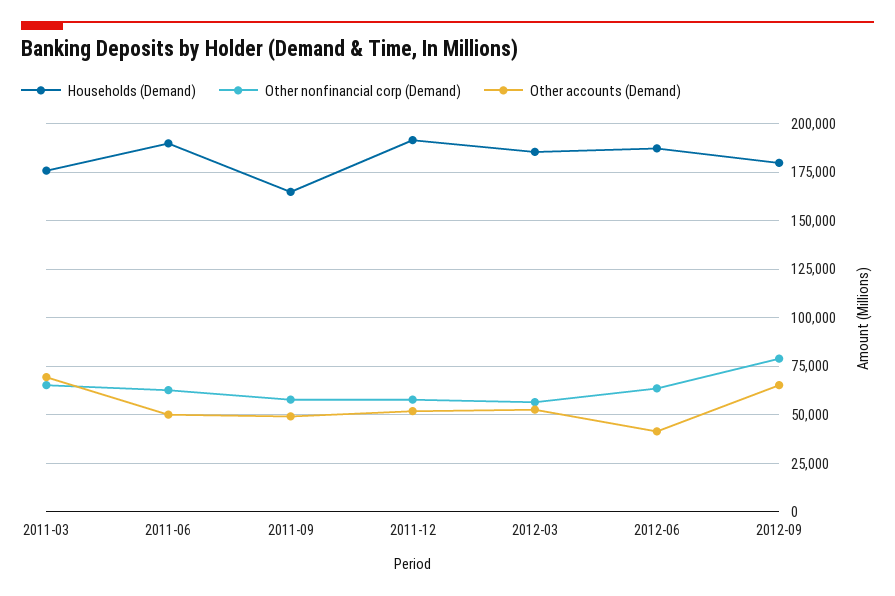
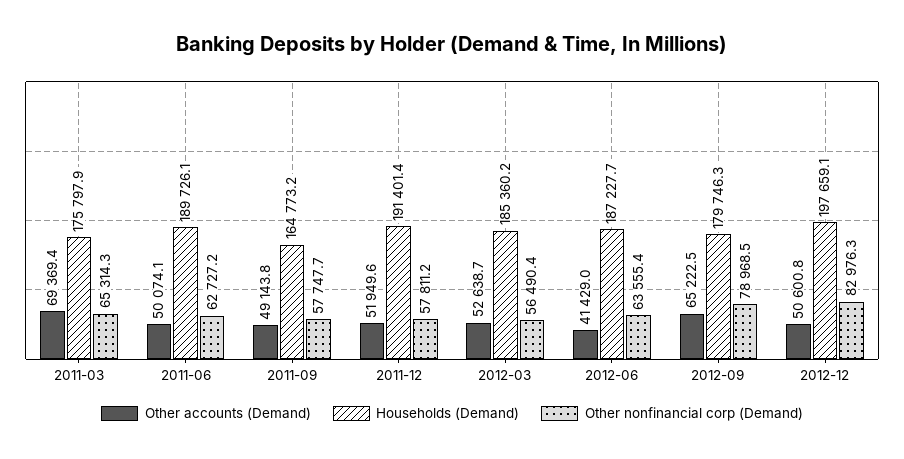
Other accounts (Demand), 2012-12: none -> 50600.8
Households (Demand), 2012-12: none -> 197659.1
Other nonfinancial corp (Demand), 2012-12: none -> 82976.3

